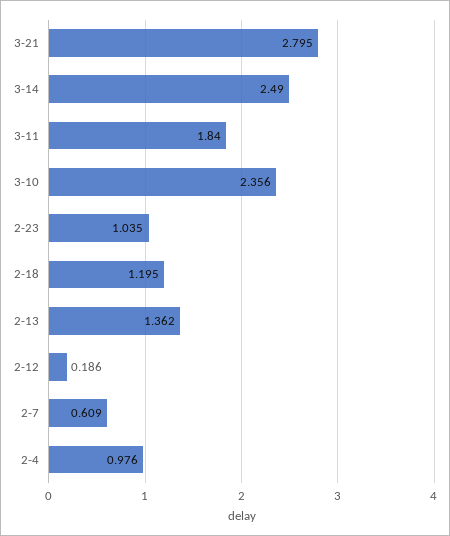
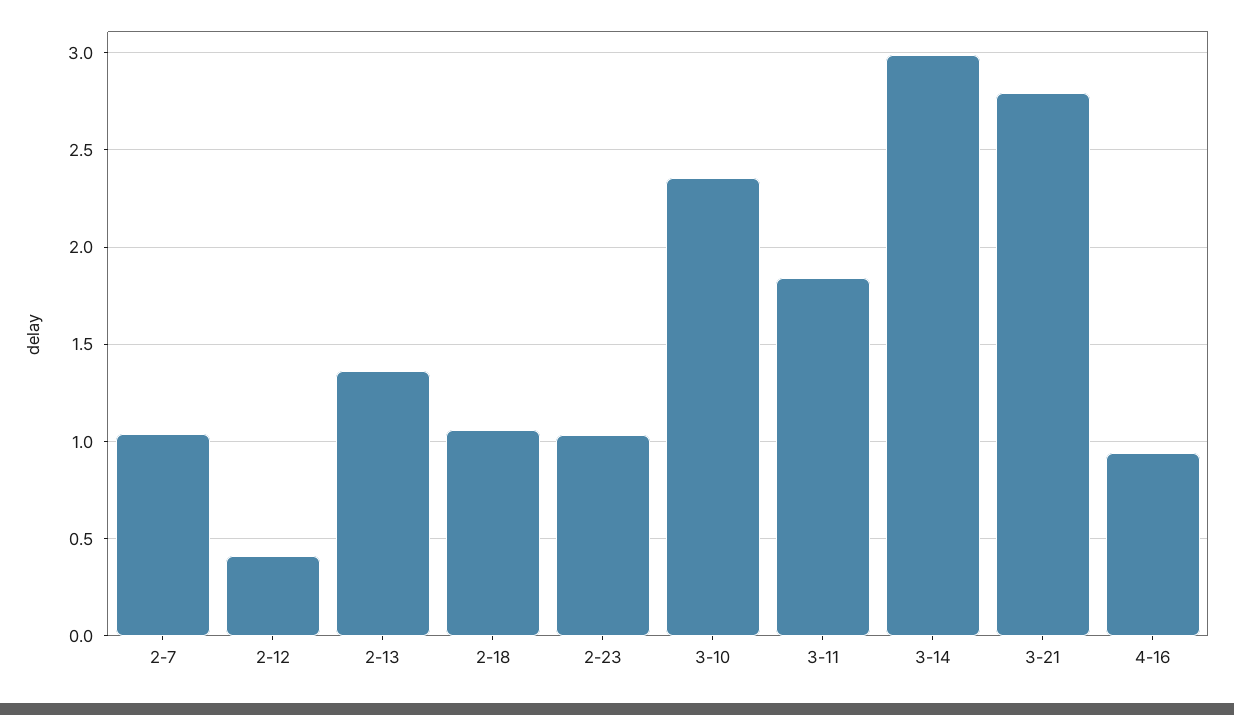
3-14: 2.49 -> 3
2-18: 1.195 -> 1.05
2-12: 0.186 -> 0.4
2-7: 0.609 -> 1.05
2-4: 0.976 -> none
4-16: none -> 0.95

